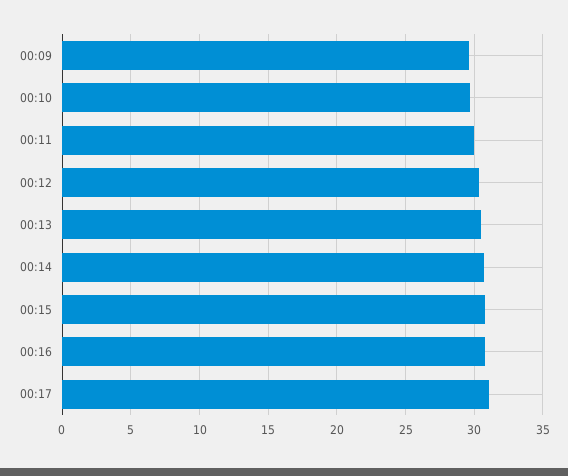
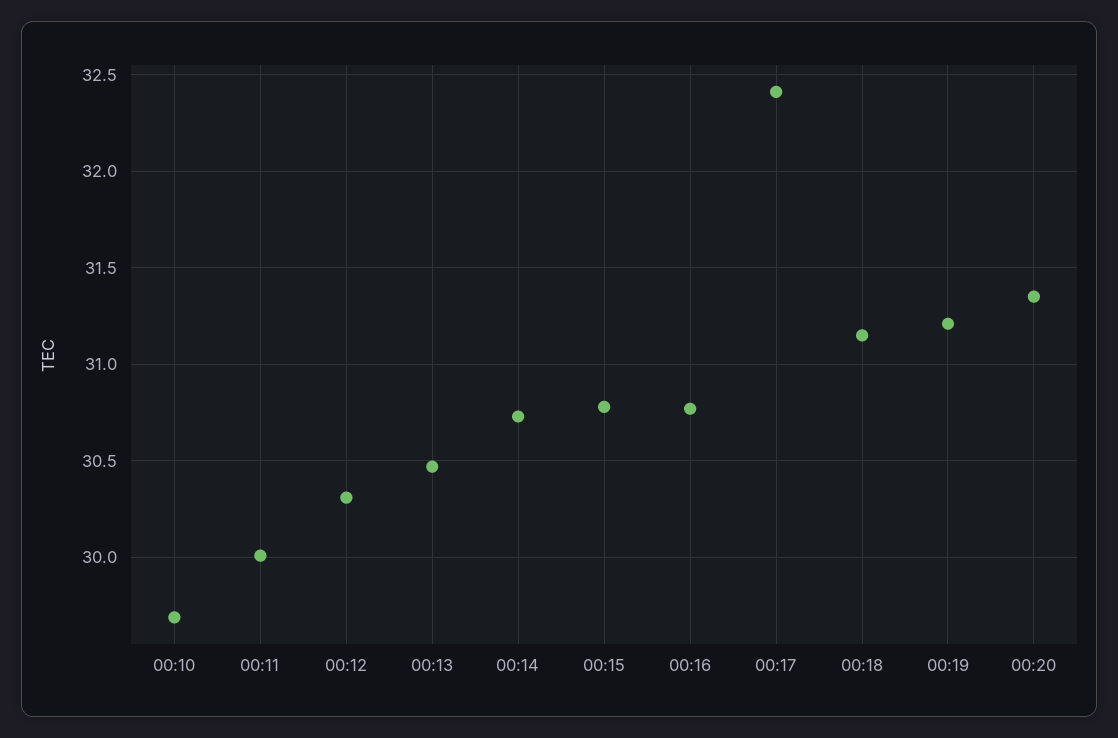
00:09: 29.5 -> none
00:17: 31 -> 32.4
00:18: none -> 31.15
00:19: none -> 31.2
00:20: none -> 31.35

